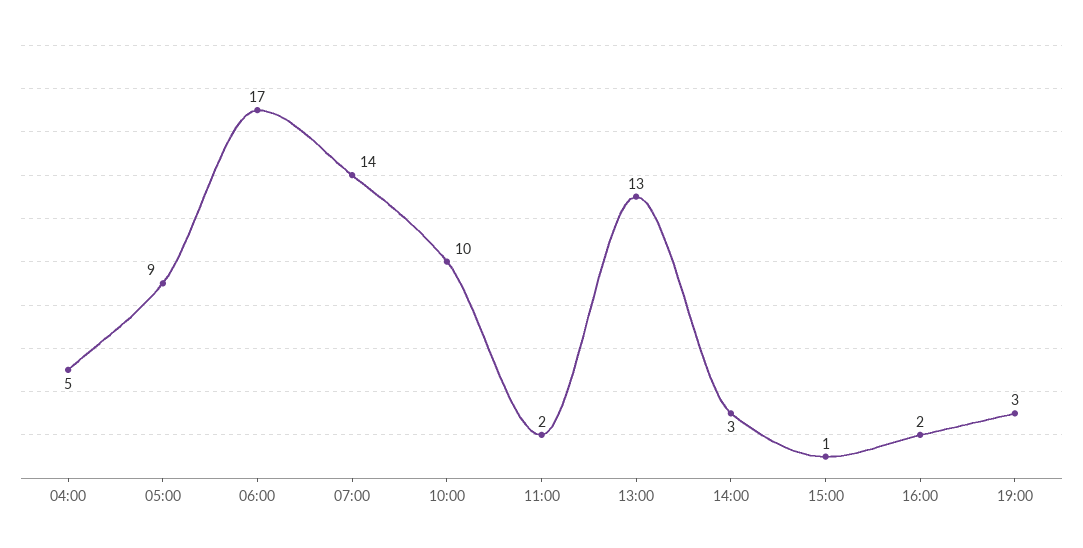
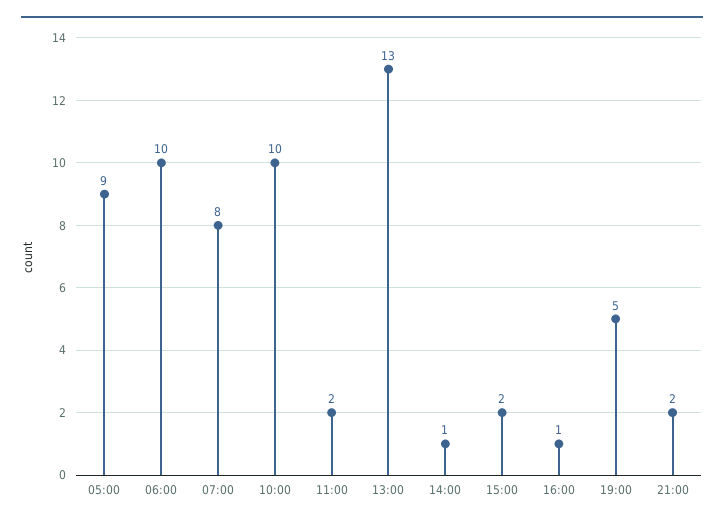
04:00: 5 -> none
06:00: 17 -> 10
07:00: 14 -> 8
14:00: 3 -> 1
15:00: 1 -> 2
16:00: 2 -> 1
19:00: 3 -> 5
21:00: none -> 2

